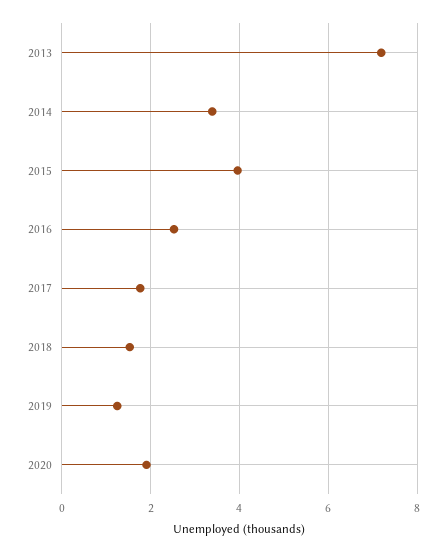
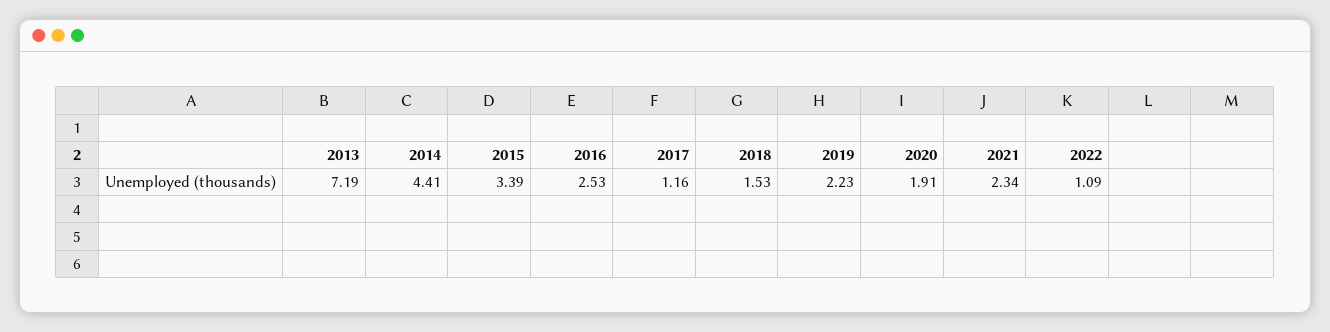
2014: 3.4 -> 4.41
2015: 4 -> 3.39
2017: 1.8 -> 1.16
2019: 1.2 -> 2.23
2021: none -> 2.34
2022: none -> 1.09

